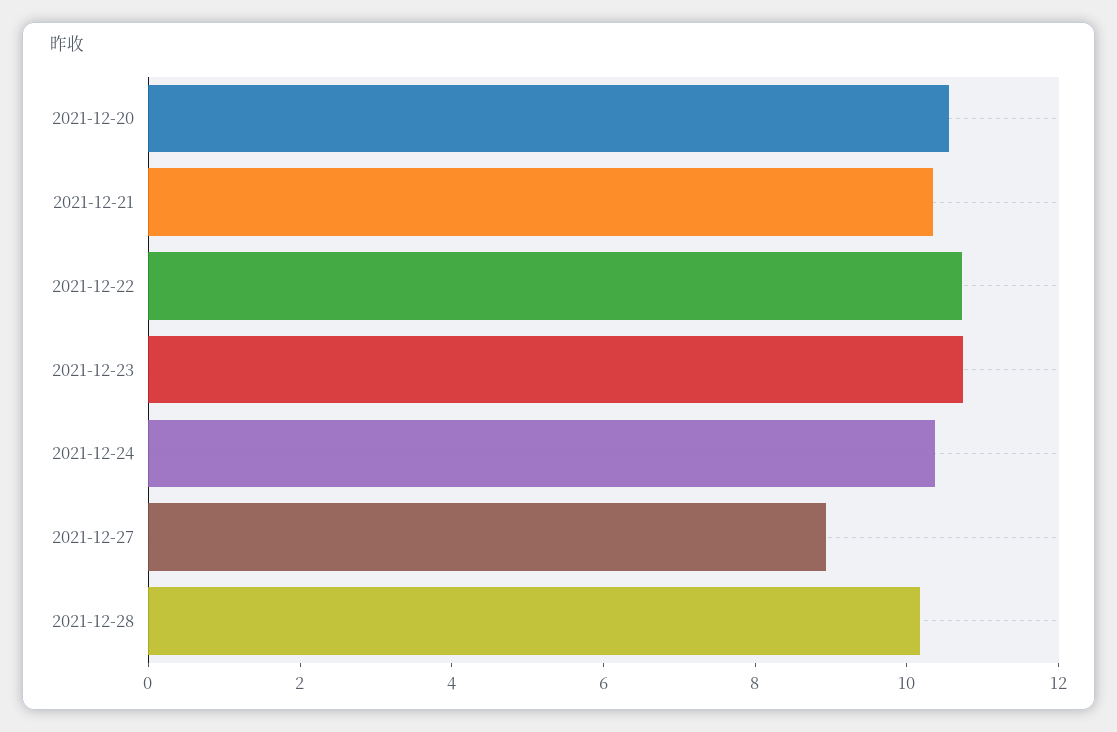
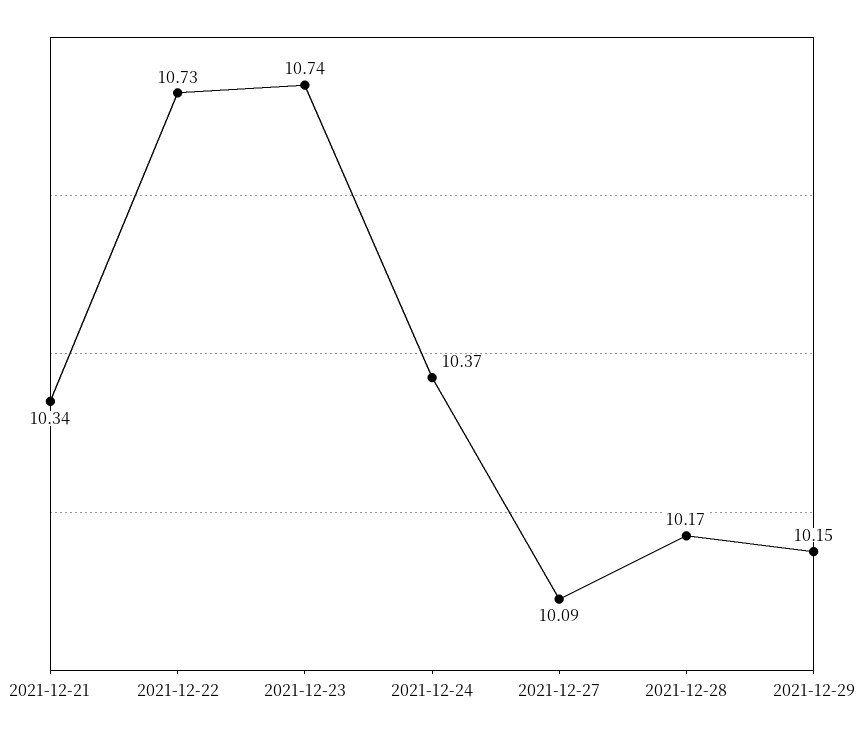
2021-12-20: 10.5 -> none
2021-12-27: 9 -> 10.09
2021-12-29: none -> 10.15

